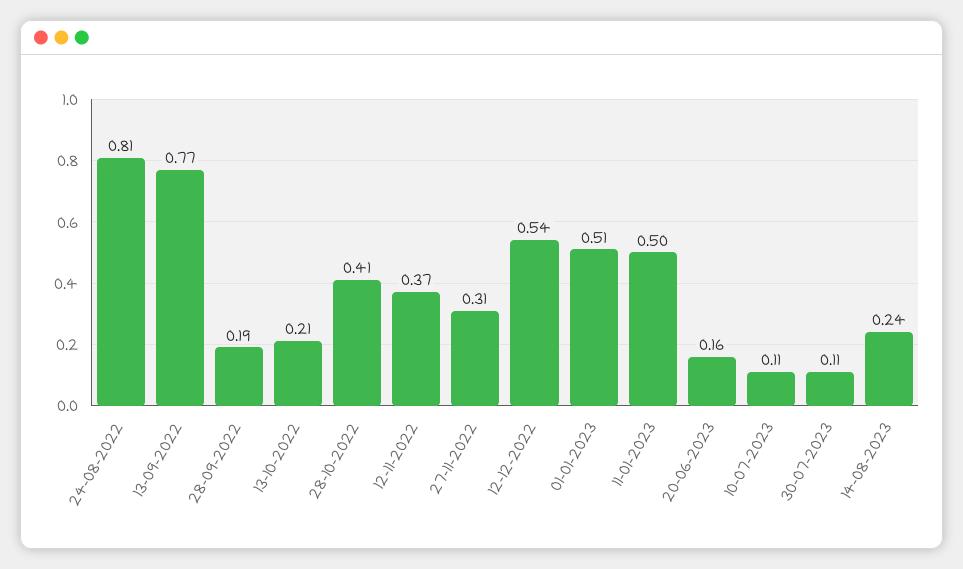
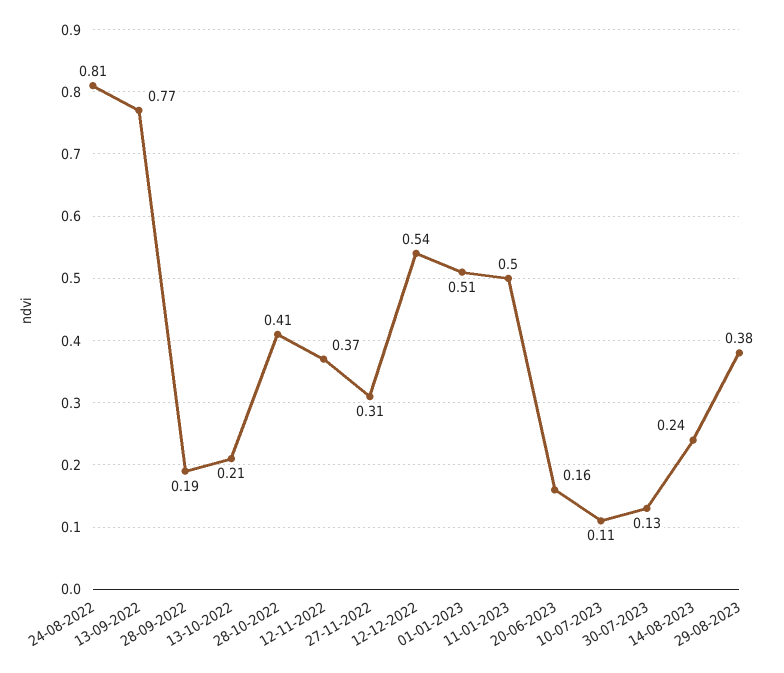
30-07-2023: 0.11 -> 0.13
29-08-2023: none -> 0.38

